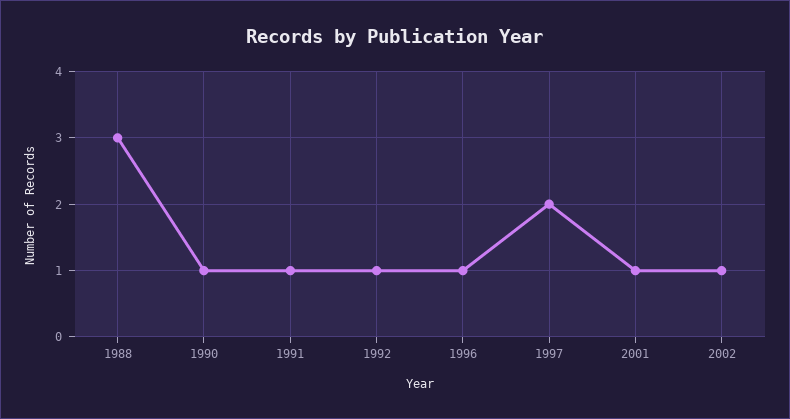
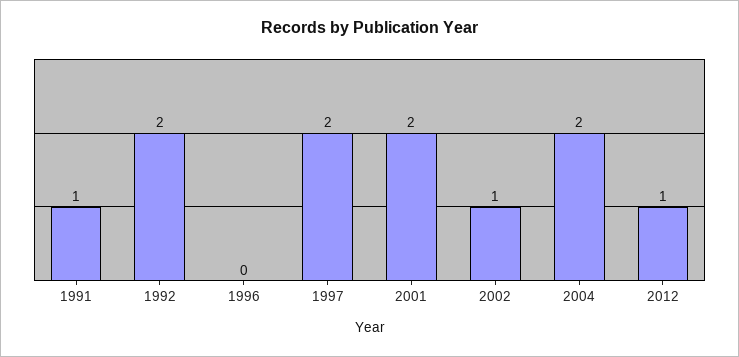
1988: 3 -> none
1990: 1 -> none
1992: 1 -> 2
1996: 1 -> 0
2001: 1 -> 2
2004: none -> 2
2012: none -> 1

